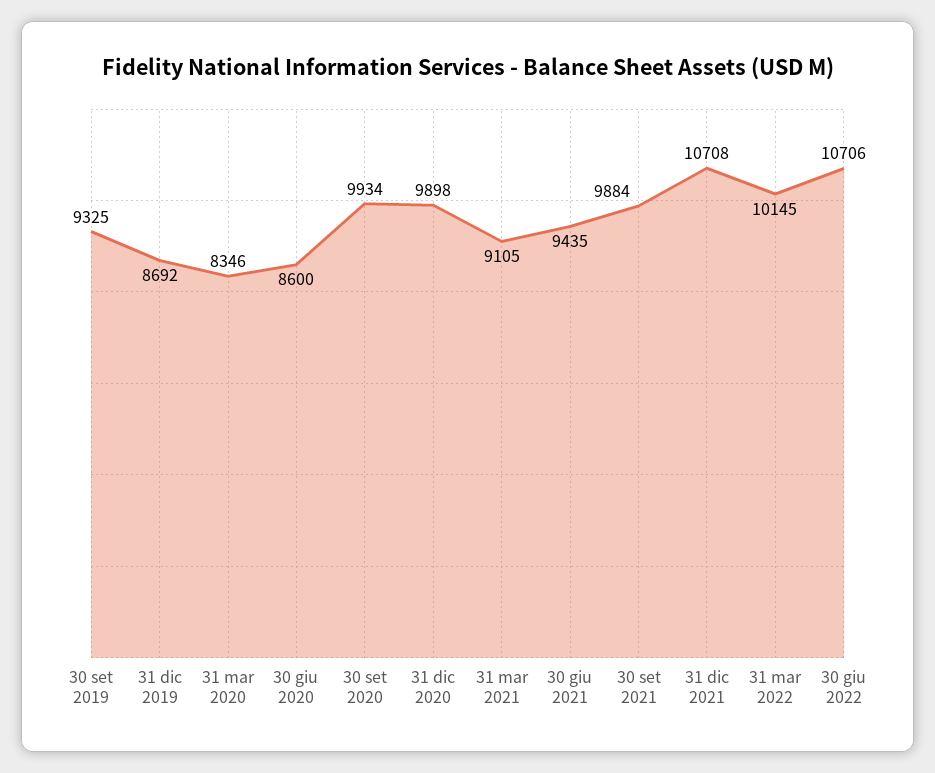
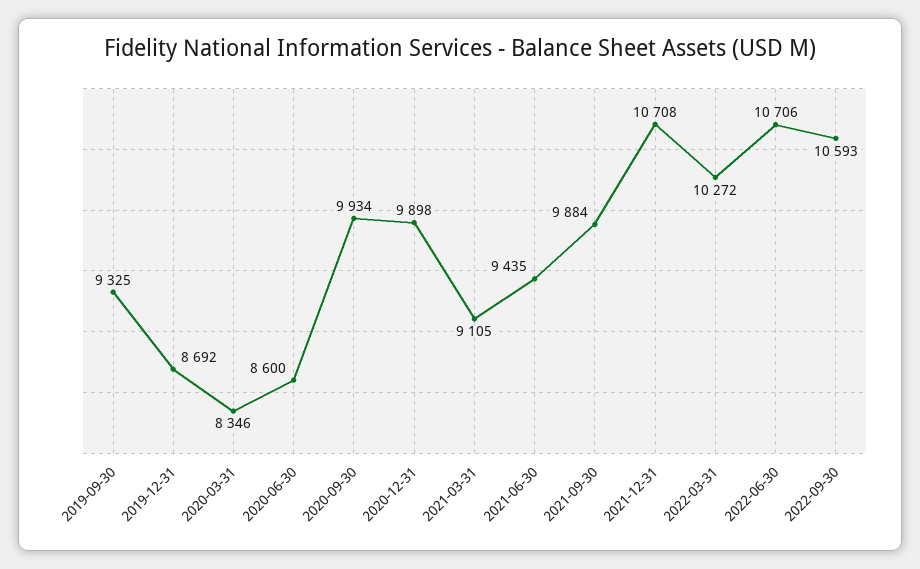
31 mar 2022: 10145 -> 10272
2022-09-30: none -> 10593

